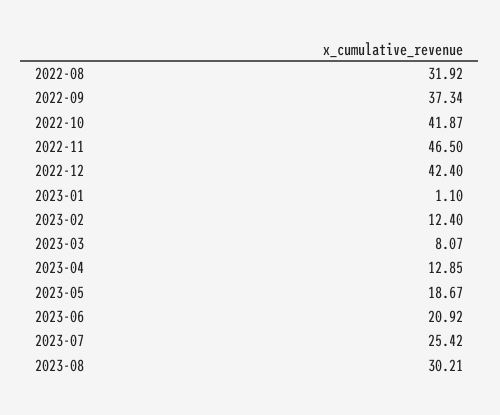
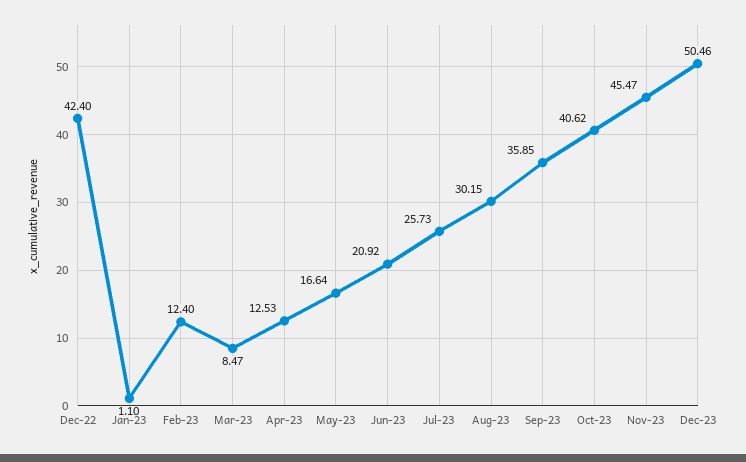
2022-08: 31.92 -> none
2022-09: 37.34 -> none
2022-10: 41.87 -> none
2022-11: 46.5 -> none
2023-03: 8.07 -> 8.47
2023-04: 12.85 -> 12.53
2023-05: 18.67 -> 16.64
2023-07: 25.42 -> 25.73
2023-08: 30.21 -> 30.15
Sep-23: none -> 35.85
Oct-23: none -> 40.62
Nov-23: none -> 45.47
Dec-23: none -> 50.46

